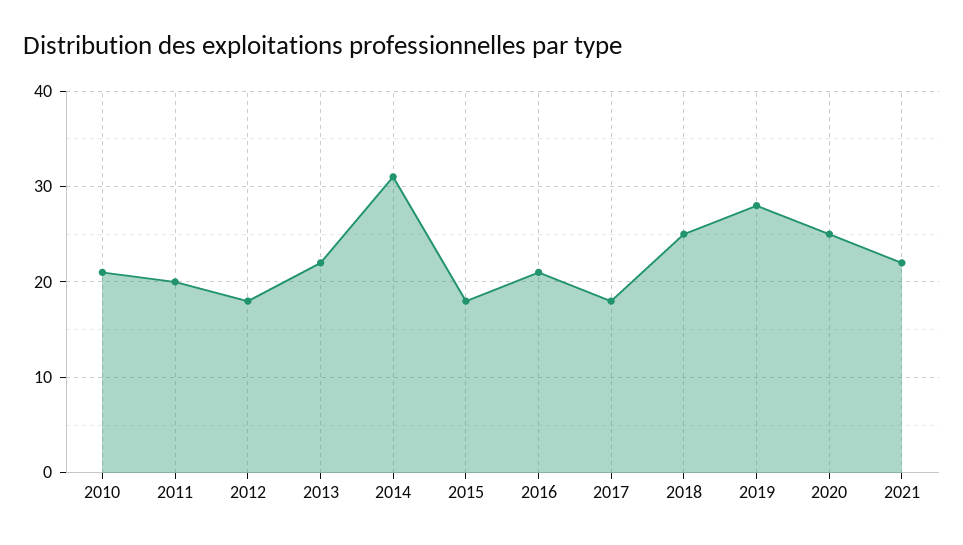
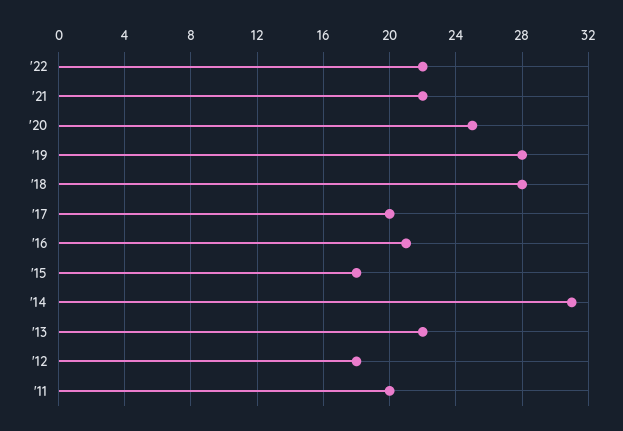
2010: 21 -> none
2017: 18 -> 20
2018: 25 -> 28
'22: none -> 22

